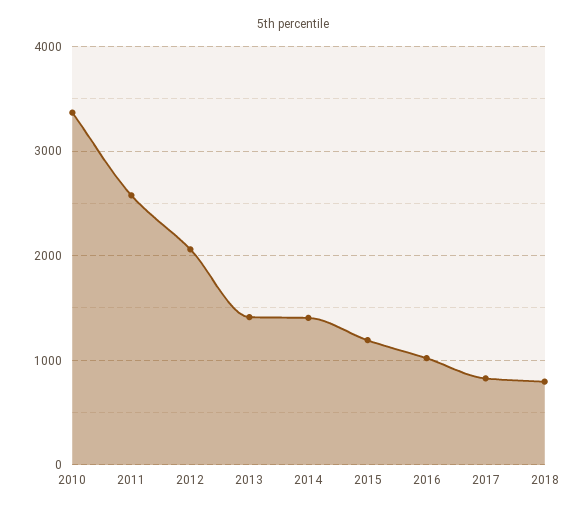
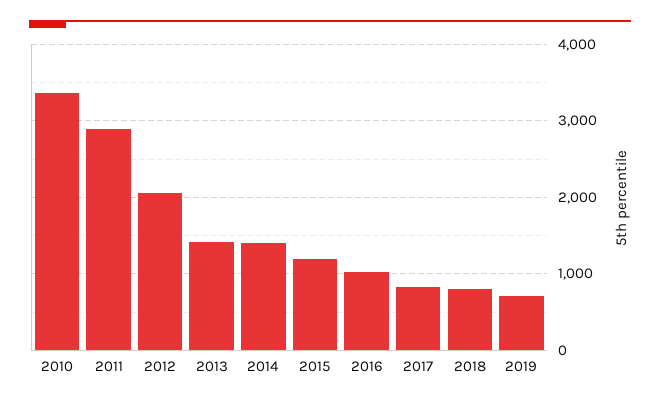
2011: 2600 -> 2900
2019: none -> 700

